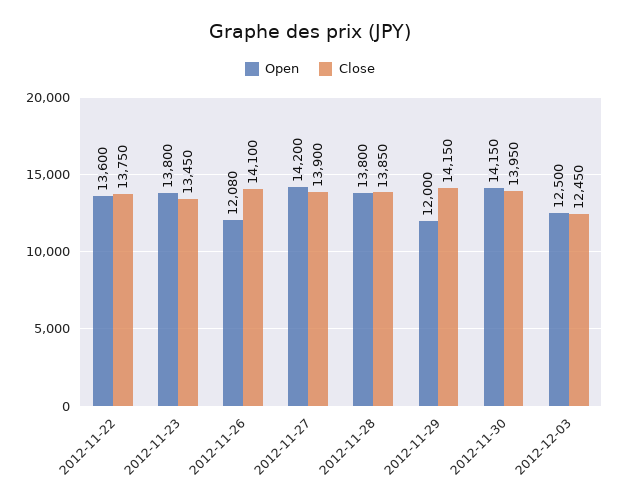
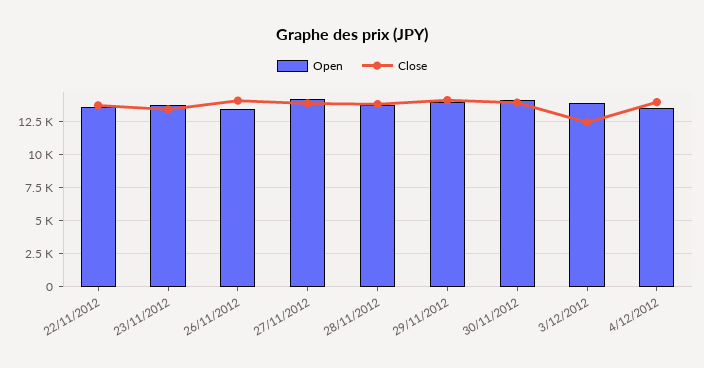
Open, 2012-11-26: 12080 -> 13500
Open, 2012-11-29: 12000 -> 14000
Open, 2012-12-03: 12500 -> 14000
Open, 4/12/2012: none -> 13500
Close, 4/12/2012: none -> 14000

